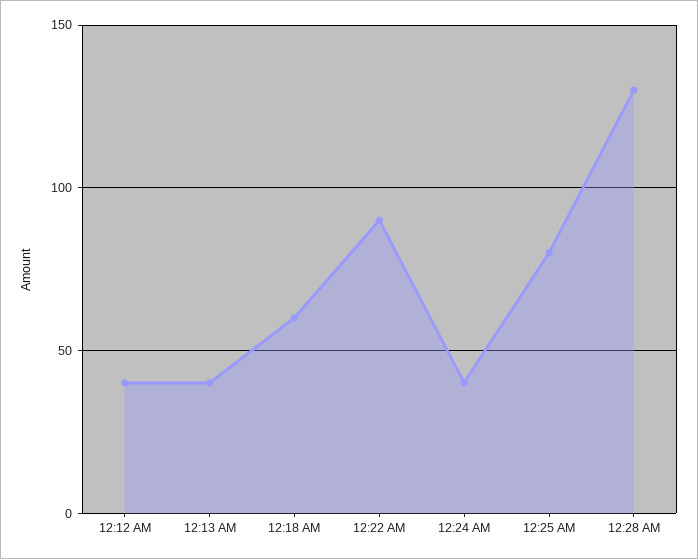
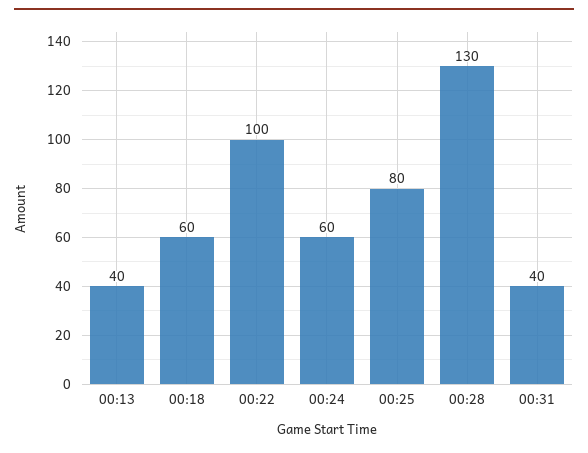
12:12 AM: 40 -> none
12:22 AM: 90 -> 100
12:24 AM: 40 -> 60
00:31: none -> 40

